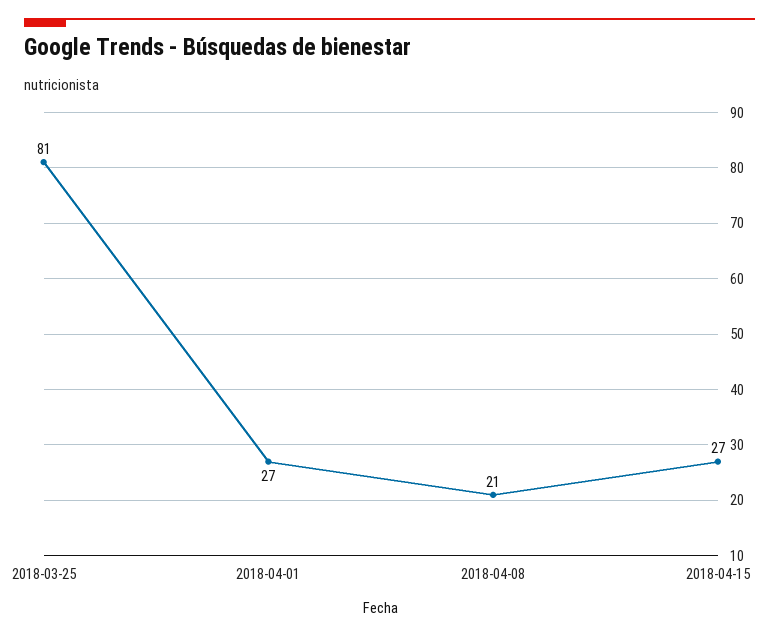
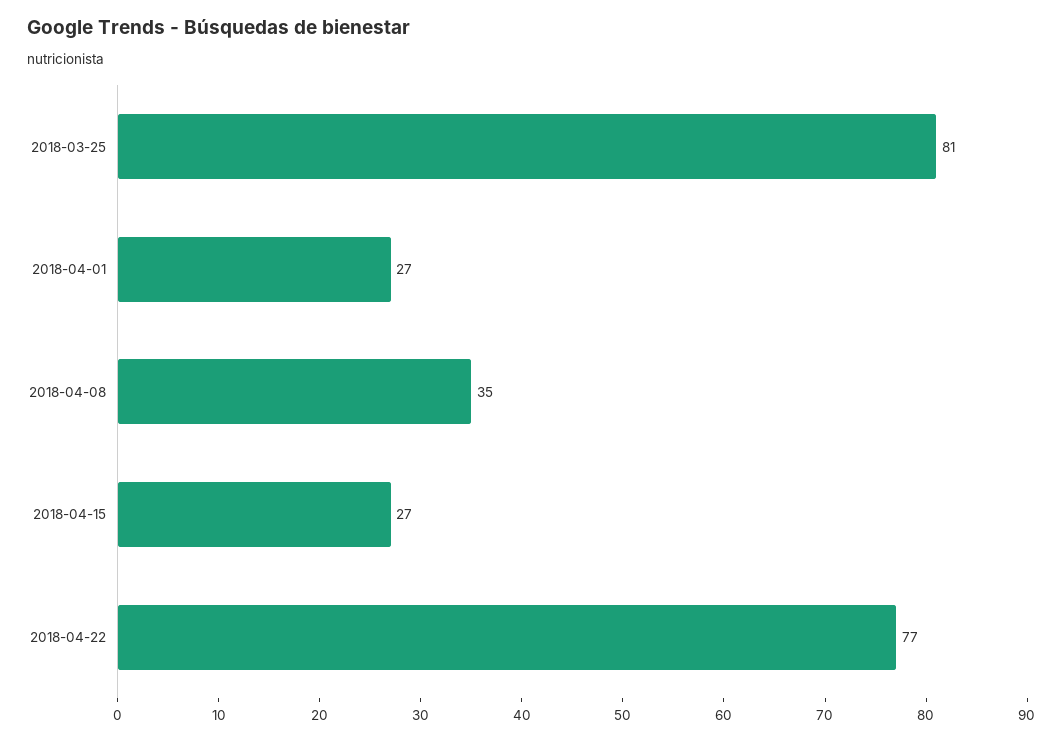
2018-04-08: 21 -> 35
2018-04-22: none -> 77

